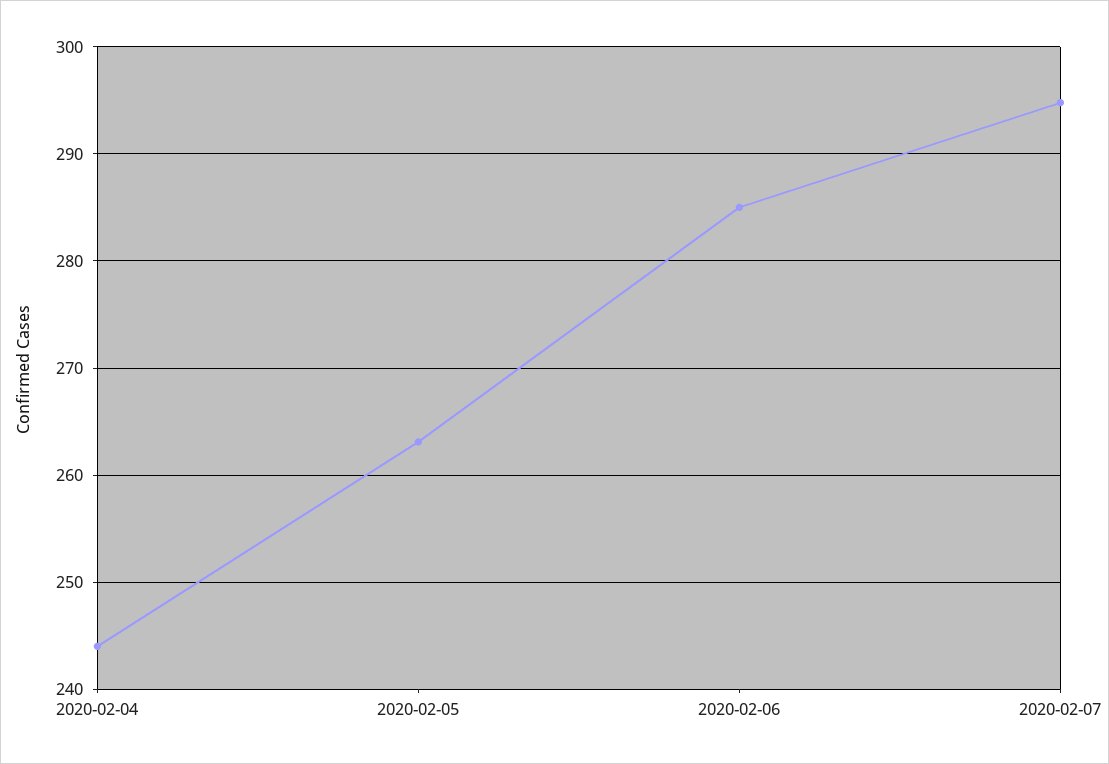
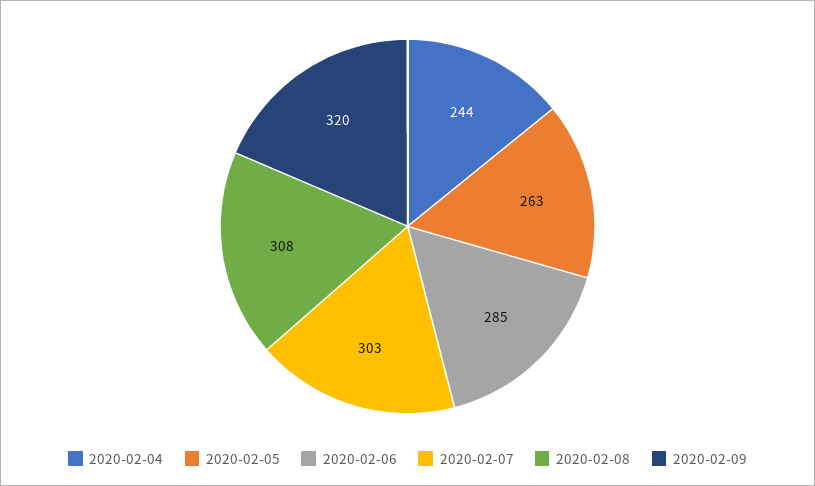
2020-02-07: 295 -> 303
2020-02-08: none -> 308
2020-02-09: none -> 320

